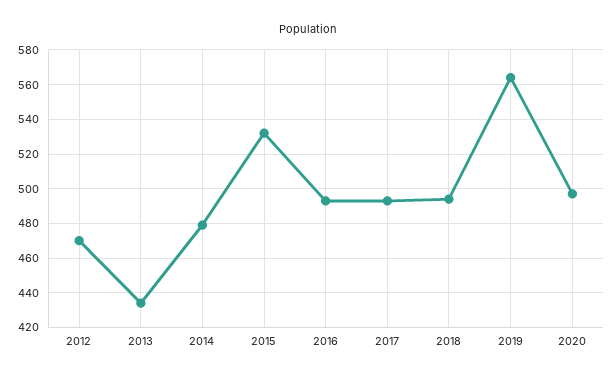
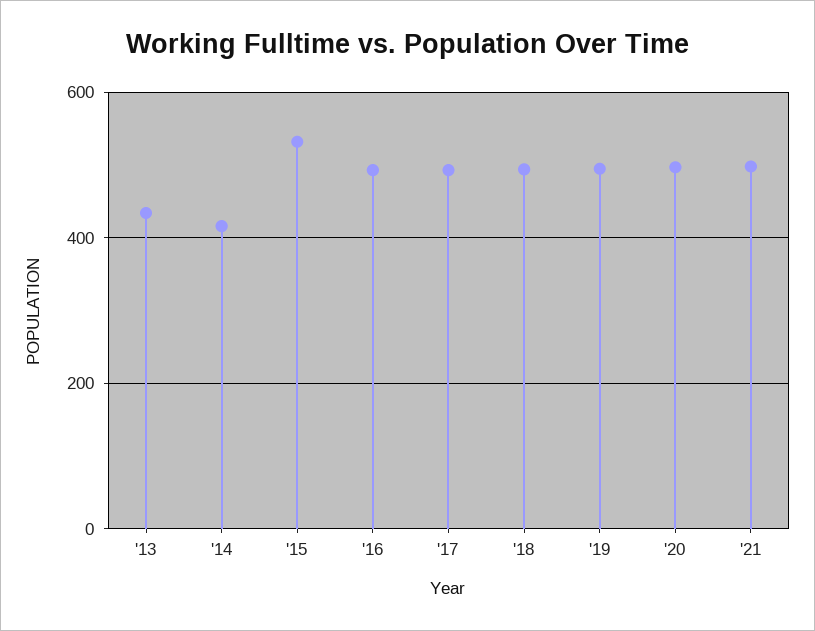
2012: 470 -> none
2014: 480 -> 420
2019: 565 -> 500
'21: none -> 500

